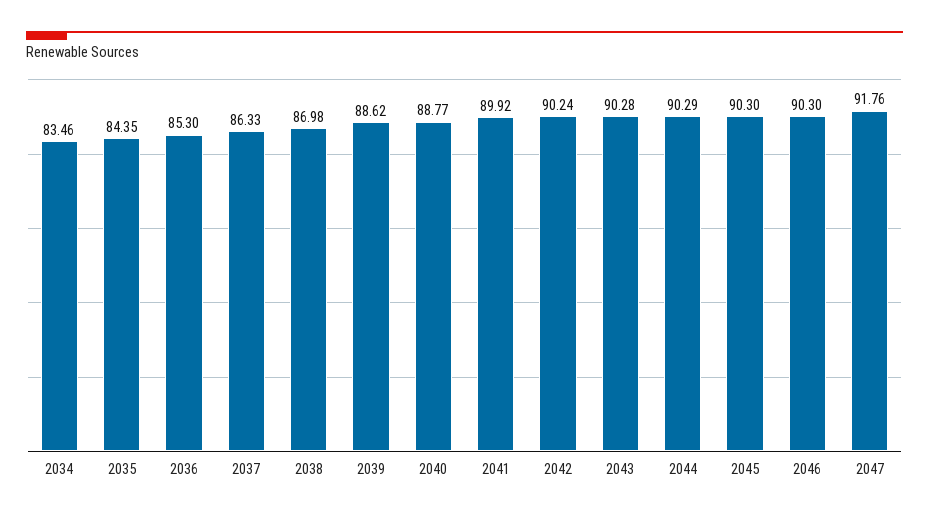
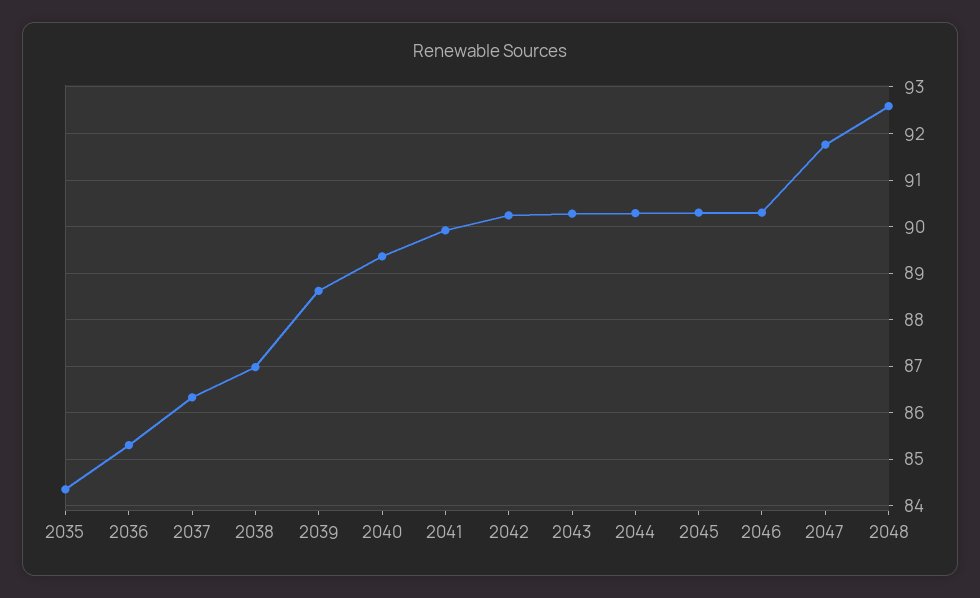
2034: 83.46 -> none
2040: 88.77 -> 89.4
2048: none -> 92.6

